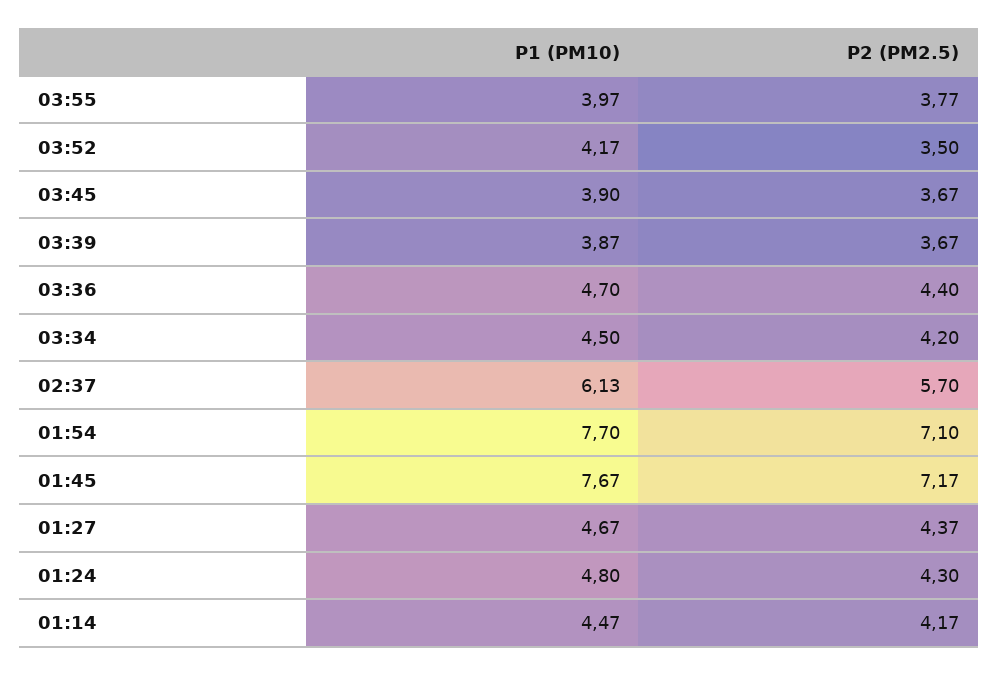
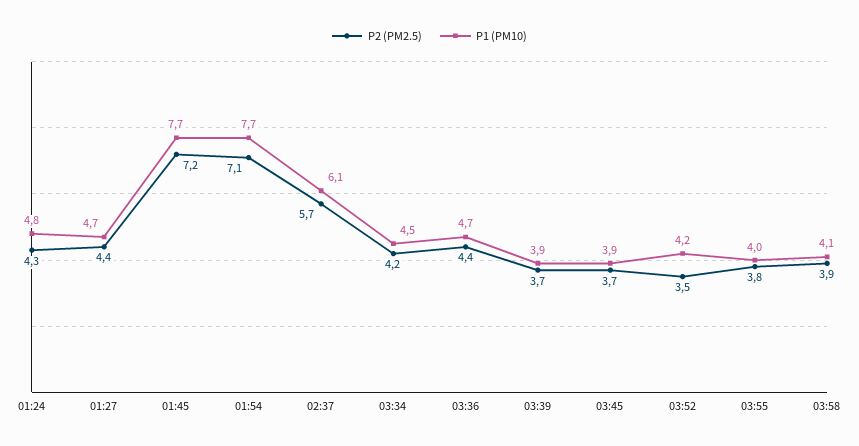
P1 (PM10), 01:14: 4.47 -> none
P2 (PM2.5), 01:14: 4.17 -> none
P2 (PM2.5), 03:58: none -> 3.9
P1 (PM10), 03:58: none -> 4.1

